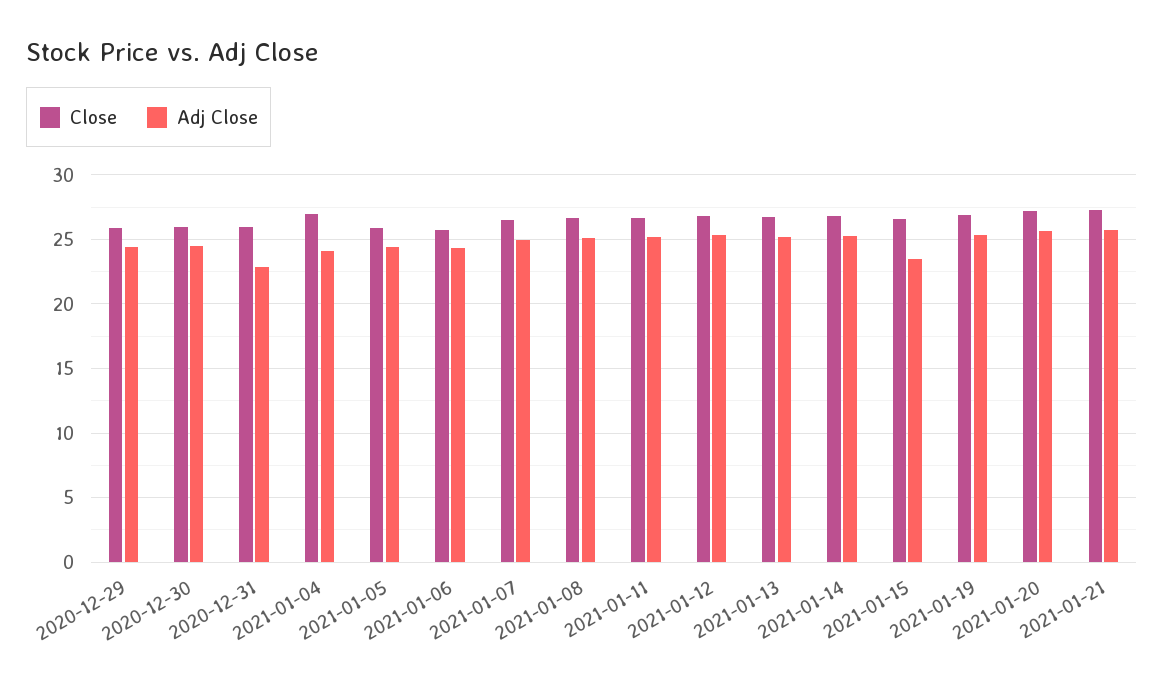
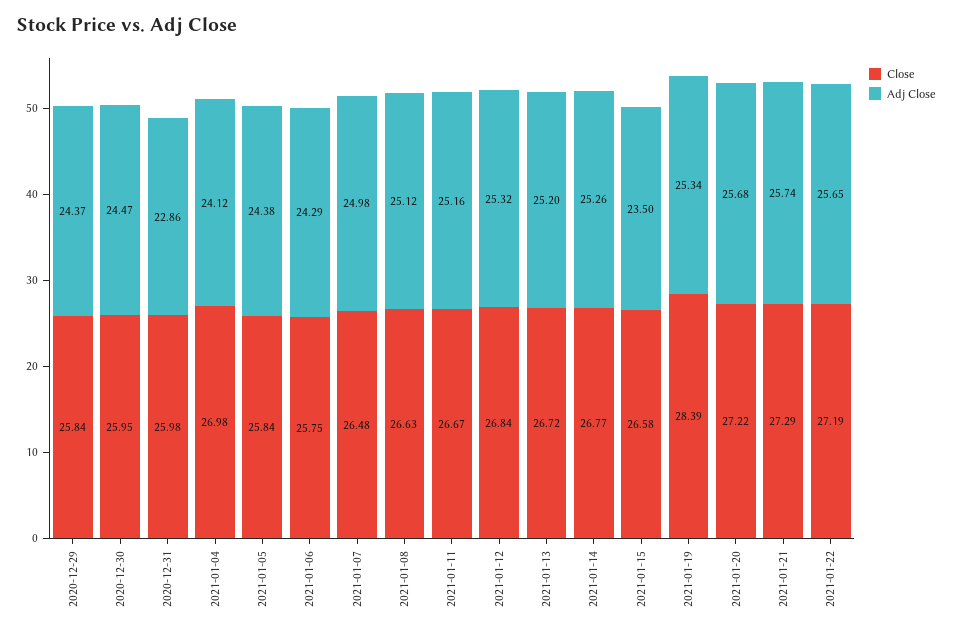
Close, 2021-01-19: 27 -> 28.39
Close, 2021-01-22: none -> 27.19
Adj Close, 2021-01-22: none -> 25.65

